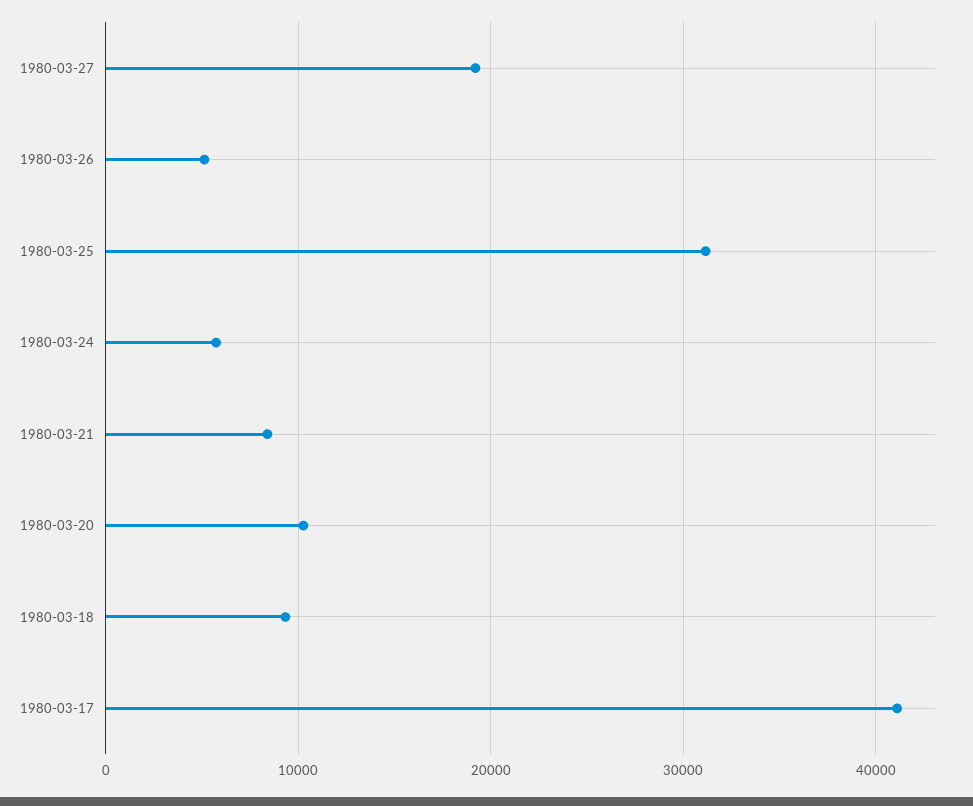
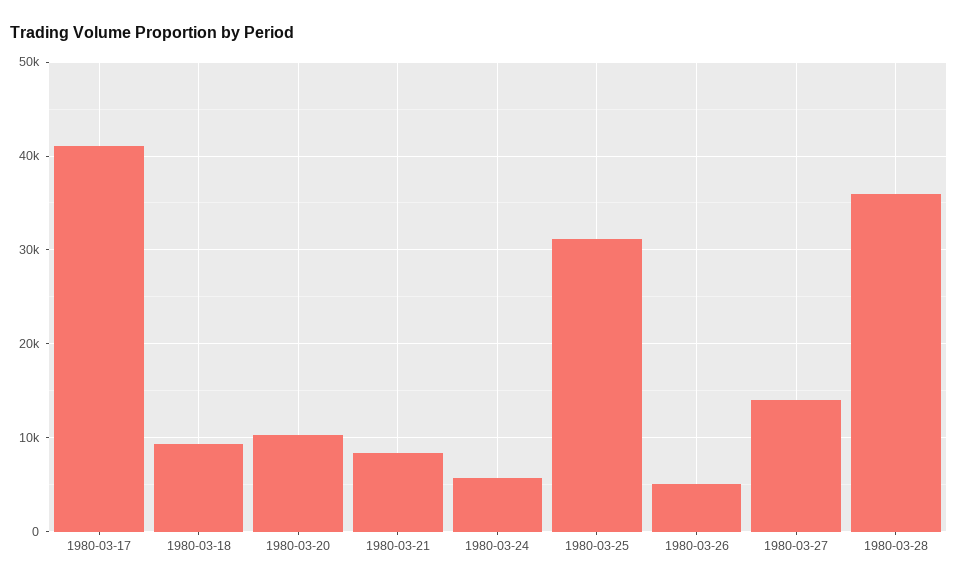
1980-03-27: 19000 -> 14000
1980-03-28: none -> 36000

